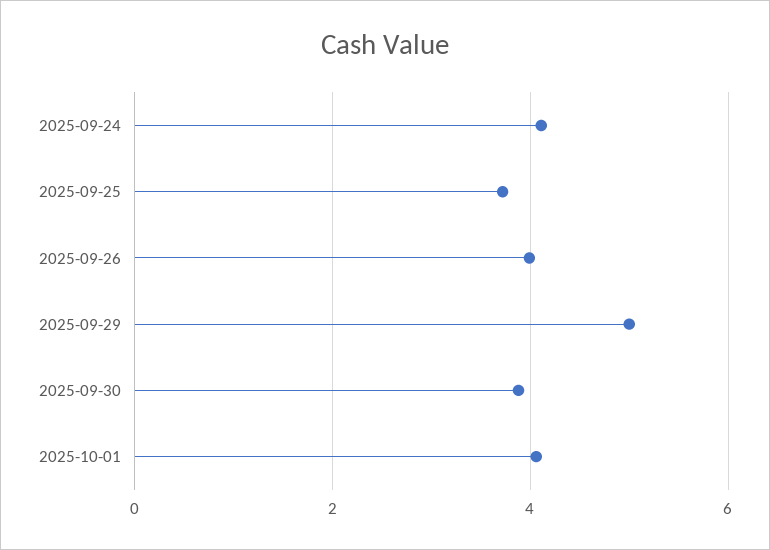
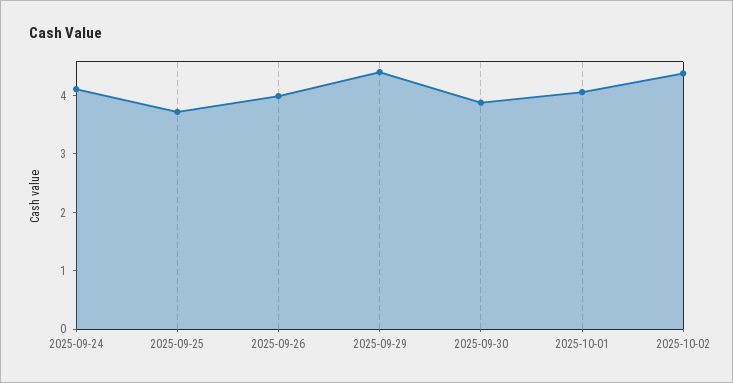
2025-09-29: 5 -> 4.4
2025-10-02: none -> 4.4

